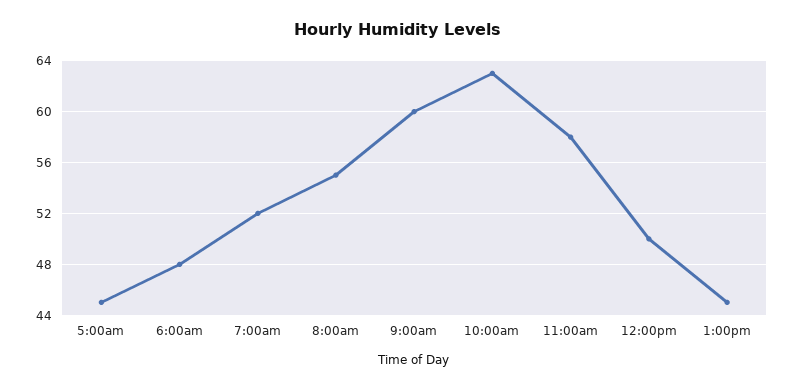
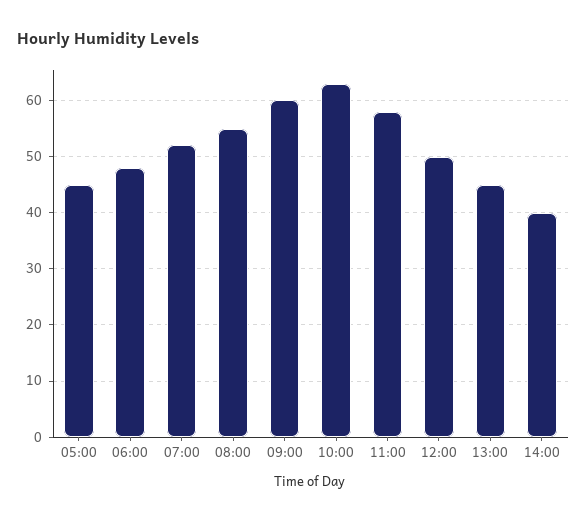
14:00: none -> 40

